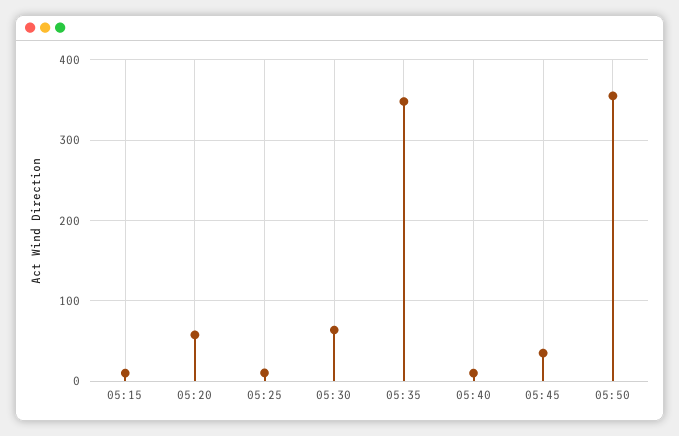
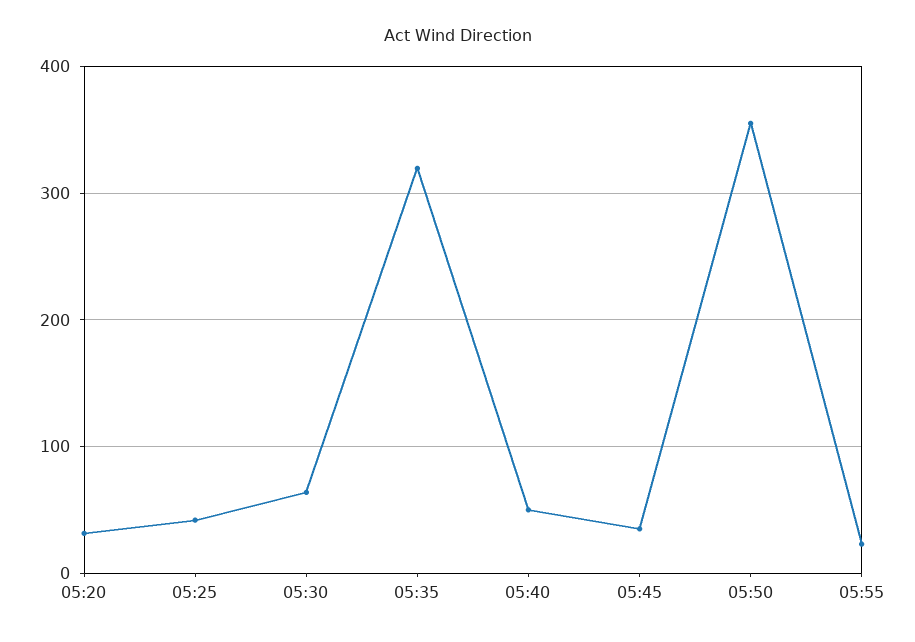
05:15: 10 -> none
05:20: 60 -> 30
05:25: 10 -> 40
05:35: 350 -> 320
05:40: 10 -> 50
05:55: none -> 20

